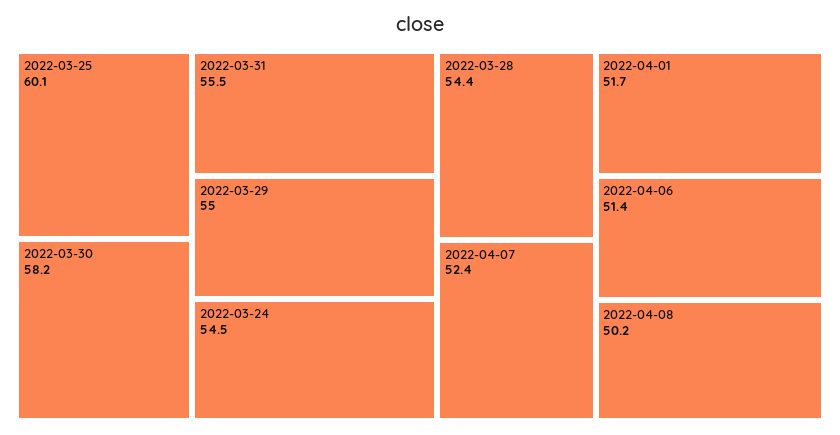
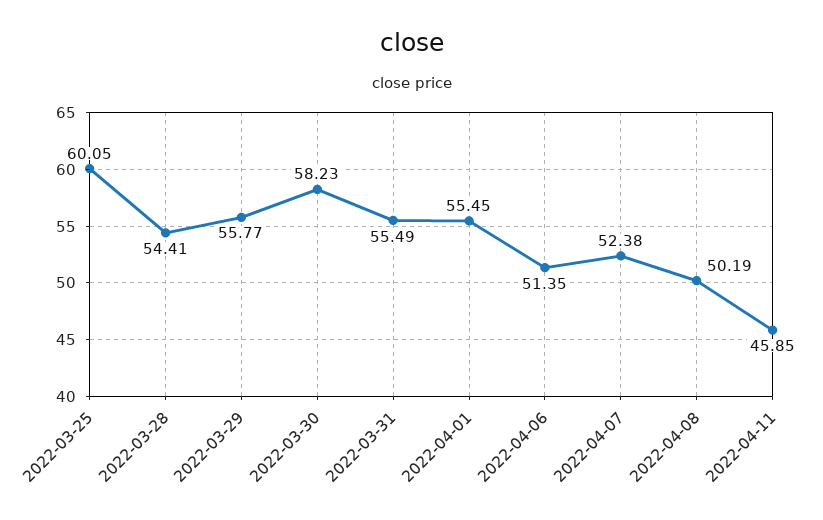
2022-03-29: 55 -> 55.77
2022-03-24: 54.5 -> none
2022-04-01: 51.7 -> 55.45
2022-04-11: none -> 45.85

